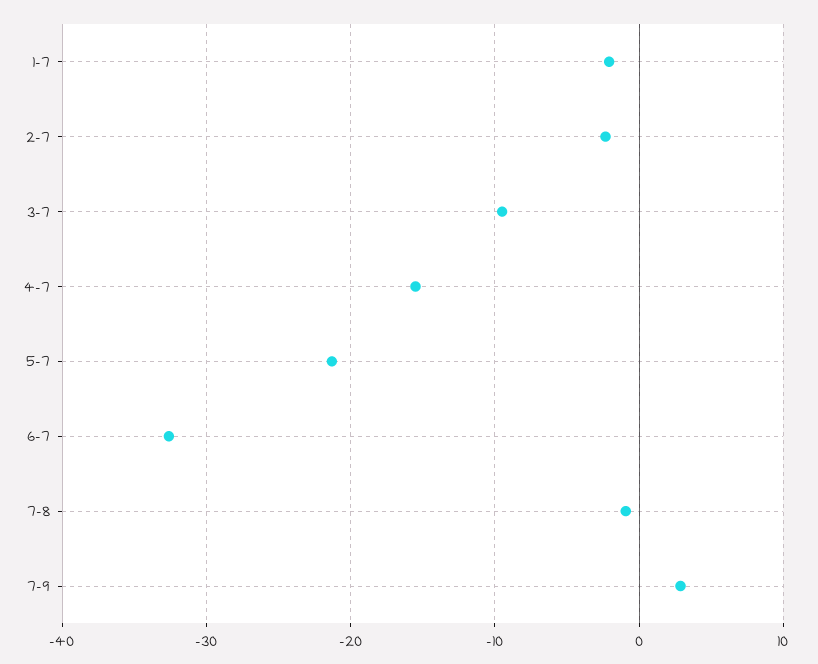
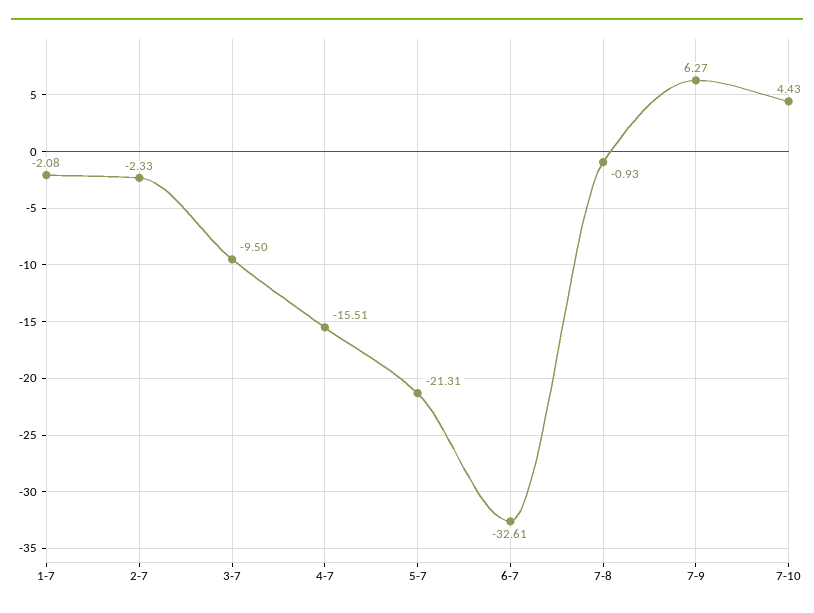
7-9: 3 -> 6.27
7-10: none -> 4.43

